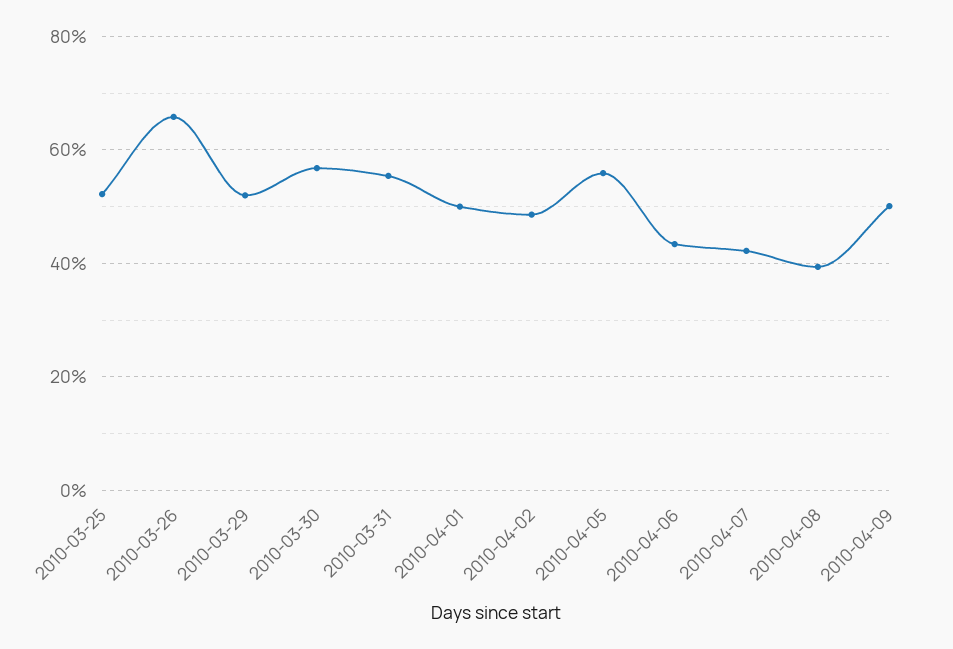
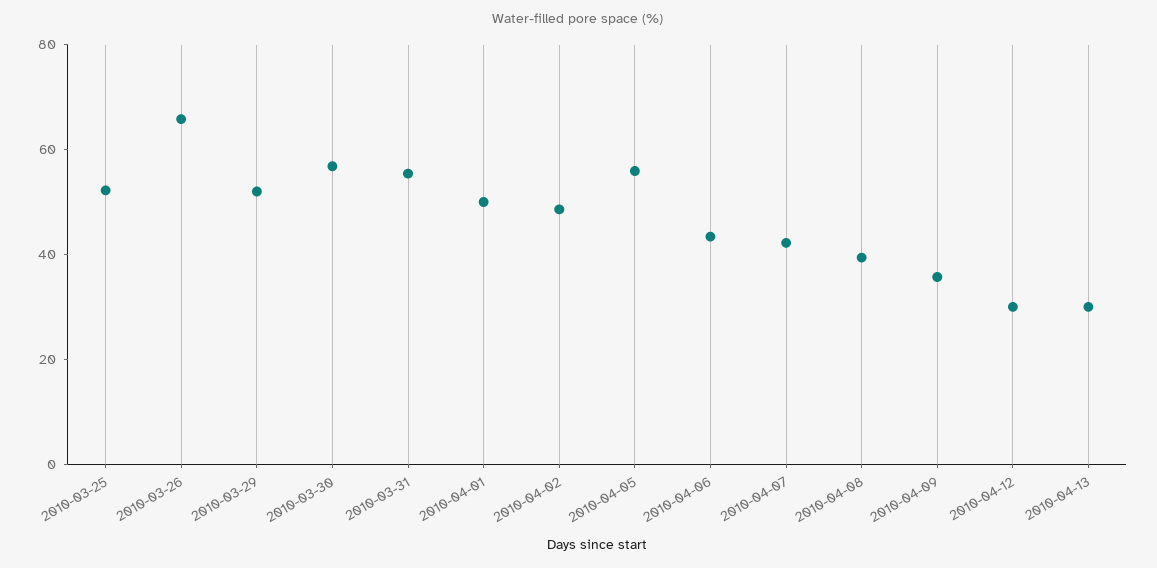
2010-04-09: 50 -> 35
2010-04-12: none -> 30
2010-04-13: none -> 30

